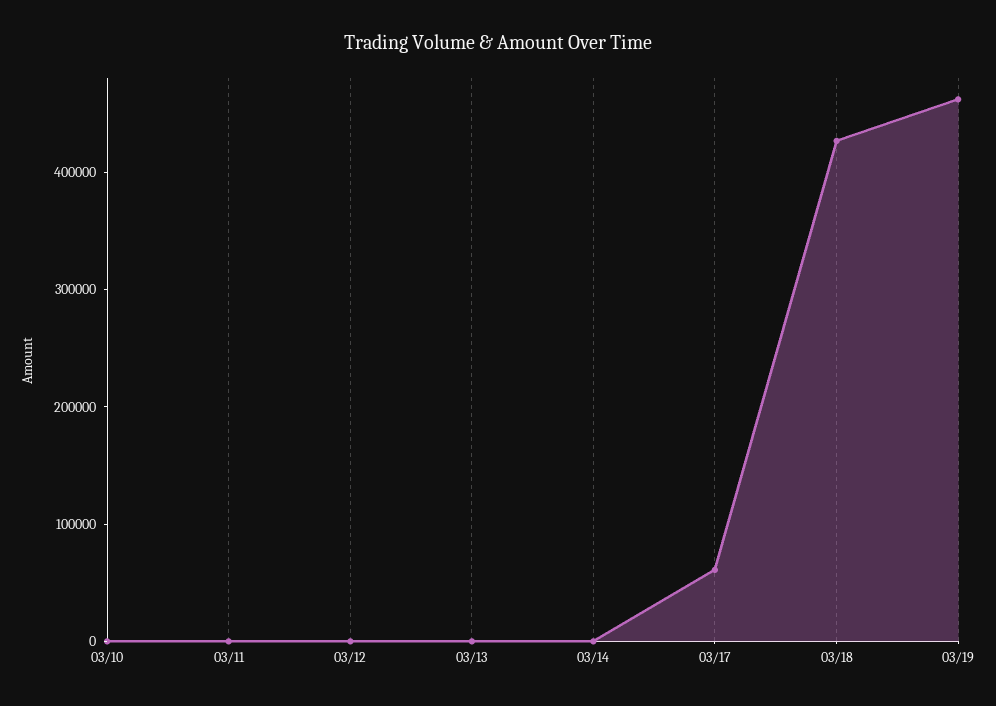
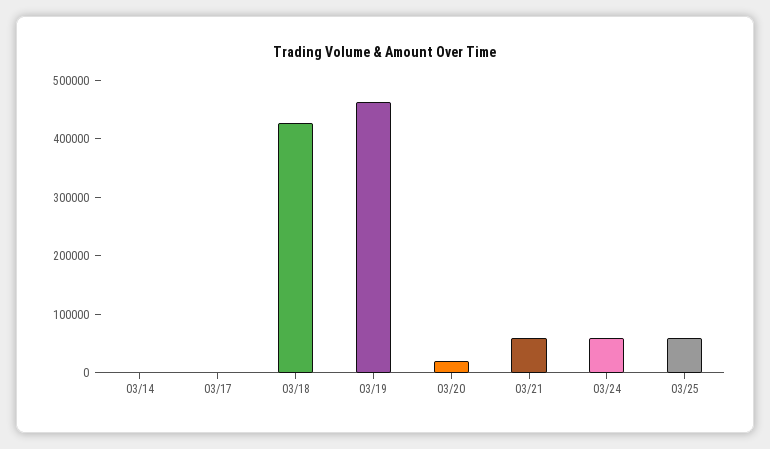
03/10: 0 -> none
03/11: 0 -> none
03/12: 0 -> none
03/13: 0 -> none
03/17: 60000 -> 0
03/20: none -> 20000
03/21: none -> 60000
03/24: none -> 60000
03/25: none -> 60000

